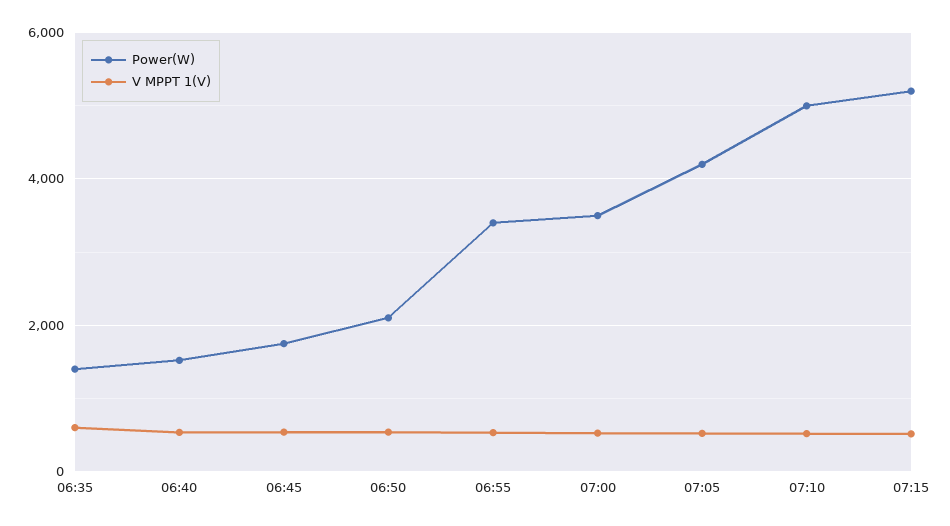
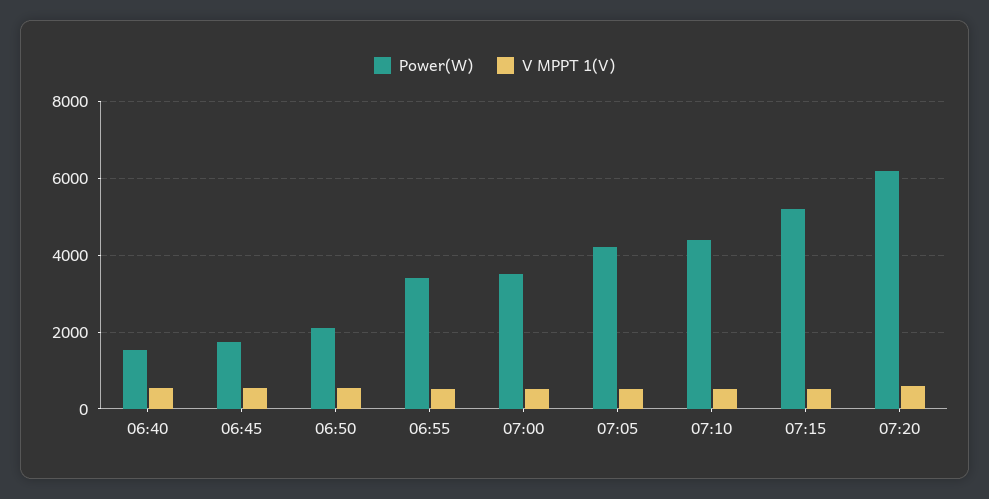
Power(W), 06:35: 1400 -> none
V MPPT 1(V), 06:35: 600 -> none
Power(W), 07:10: 5000 -> 4400
Power(W), 07:20: none -> 6200
V MPPT 1(V), 07:20: none -> 600

